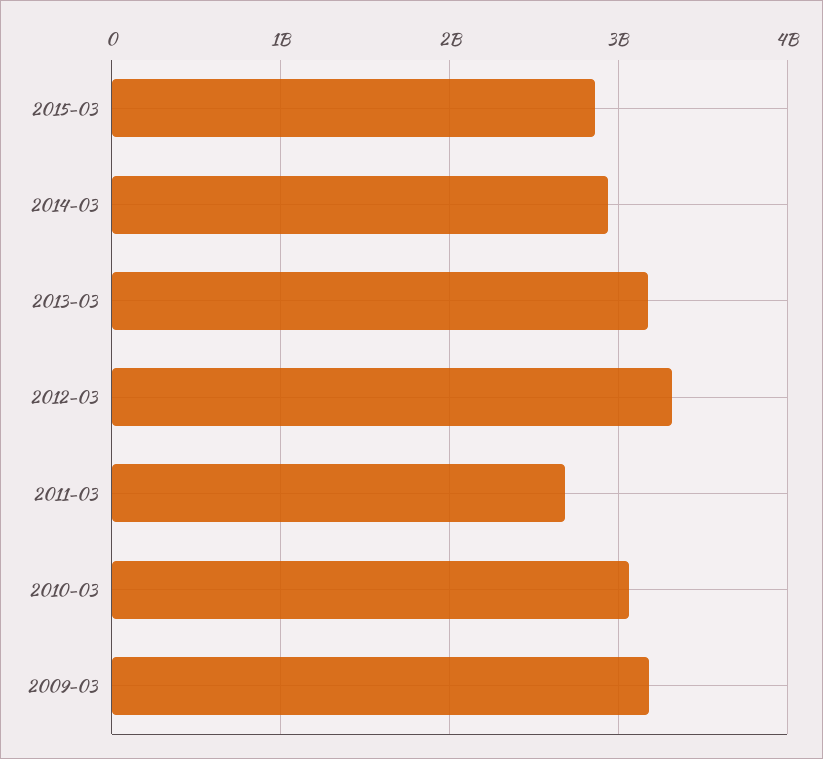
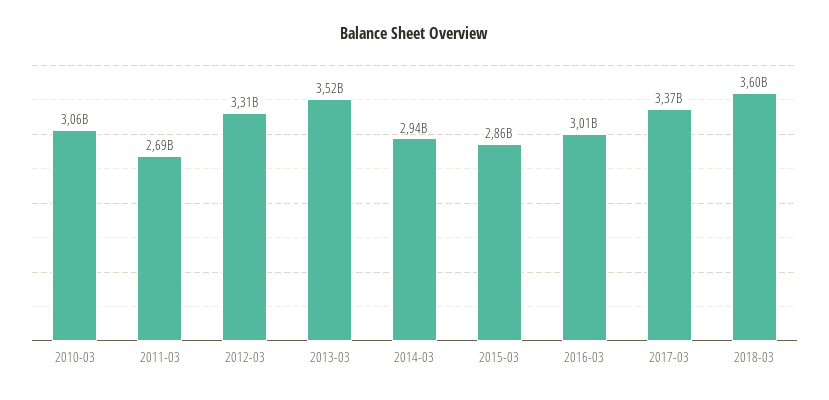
2013-03: 3200000000 -> 3520000000
2009-03: 3200000000 -> none
2016-03: none -> 3010000000
2017-03: none -> 3370000000
2018-03: none -> 3600000000

